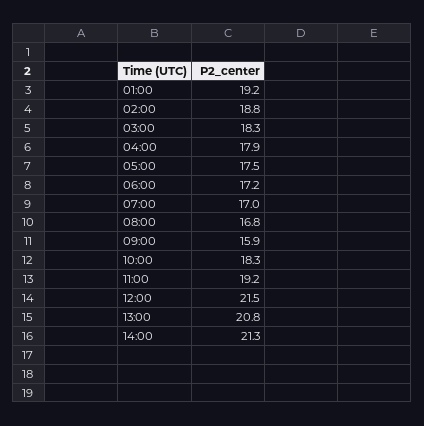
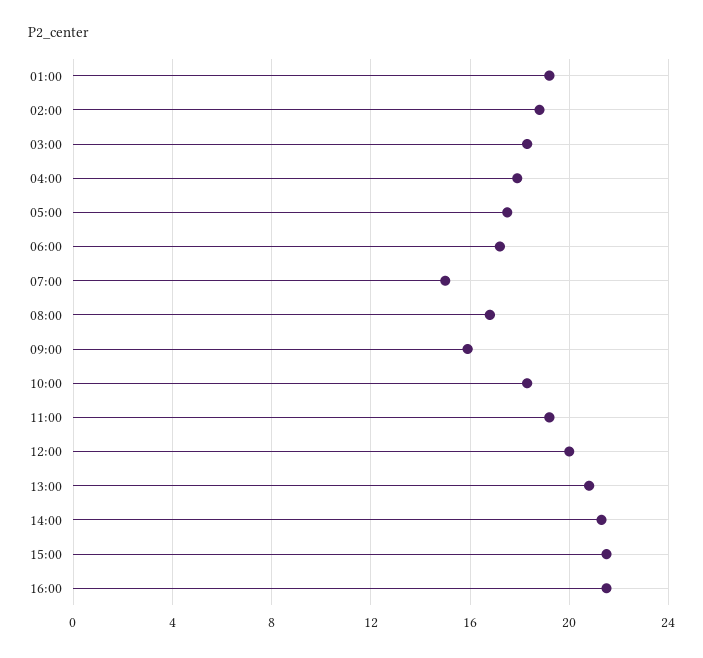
07:00: 17 -> 15
12:00: 21.5 -> 20
15:00: none -> 21.5
16:00: none -> 21.5

